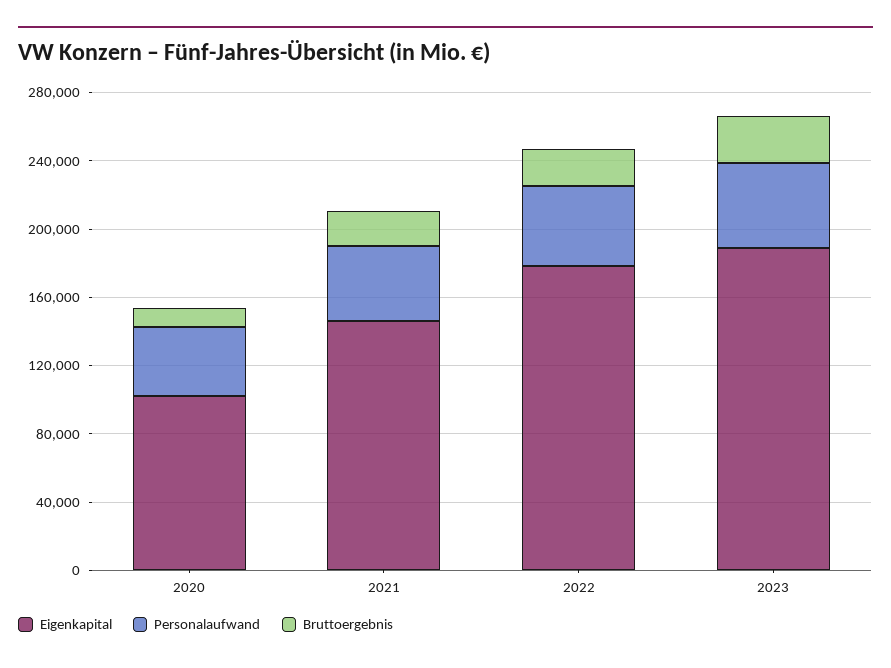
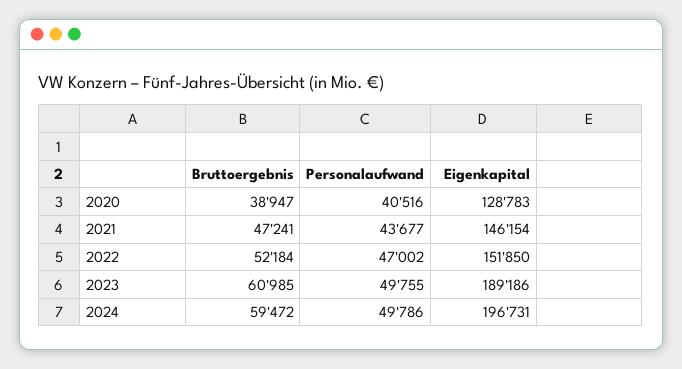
Eigenkapital, 2020: 100000 -> 128783
Bruttoergebnis, 2020: 10000 -> 38947
Bruttoergebnis, 2021: 20000 -> 47241
Eigenkapital, 2022: 180000 -> 151850
Bruttoergebnis, 2022: 20000 -> 52184
Bruttoergebnis, 2023: 30000 -> 60985
Bruttoergebnis, 2024: none -> 59472
Personalaufwand, 2024: none -> 49786
Eigenkapital, 2024: none -> 196731

